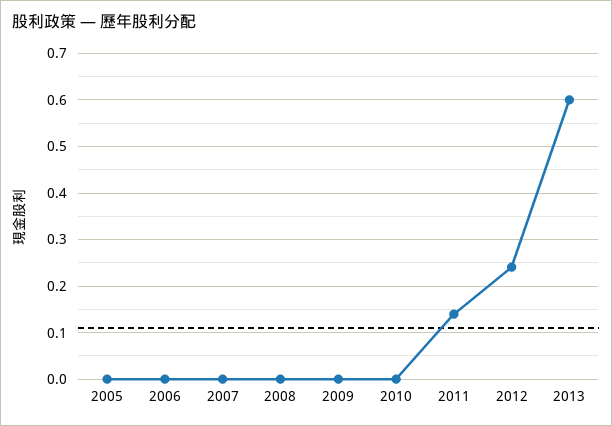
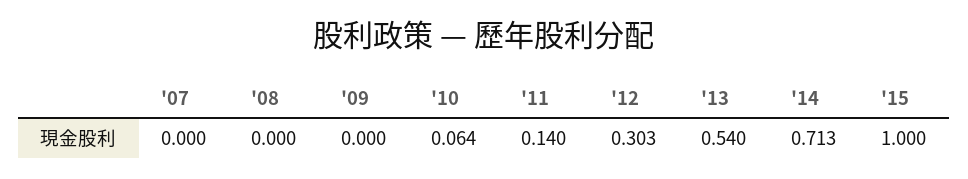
2005: 0 -> none
2006: 0 -> none
2010: 0 -> 0.064
2012: 0.24 -> 0.303
2013: 0.6 -> 0.54
'14: none -> 0.713
'15: none -> 1

